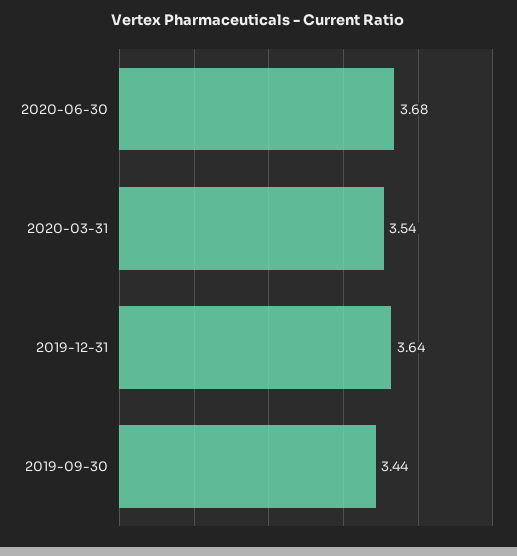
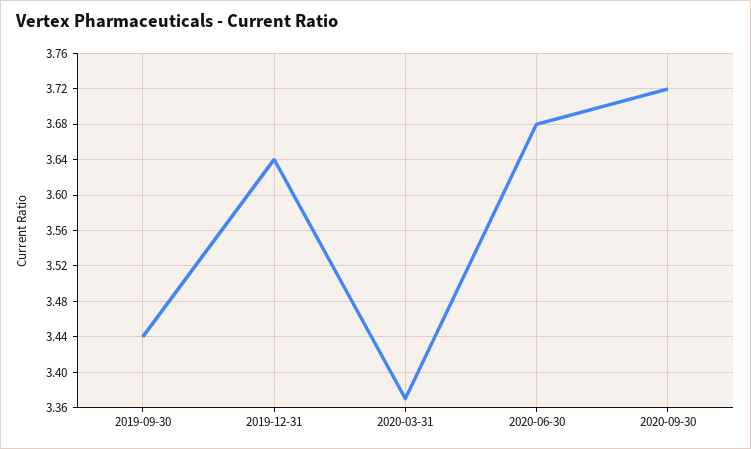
2020-03-31: 3.54 -> 3.37
2020-09-30: none -> 3.72

